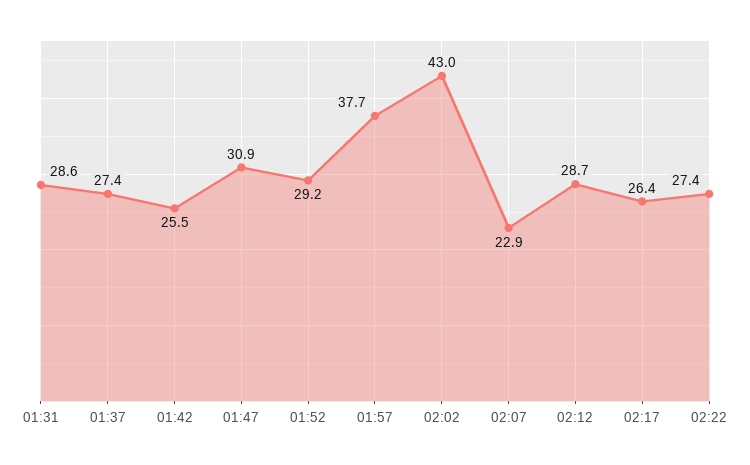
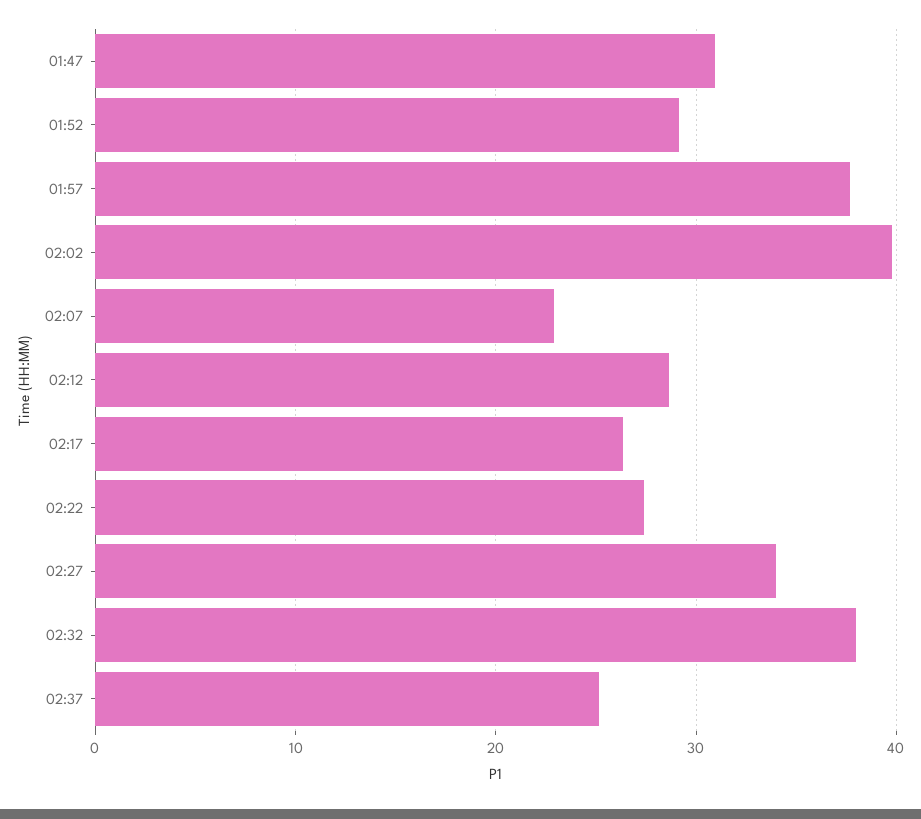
01:31: 28.6 -> none
01:37: 27.4 -> none
01:42: 25.5 -> none
02:02: 43 -> 40
02:27: none -> 34
02:32: none -> 38
02:37: none -> 25

